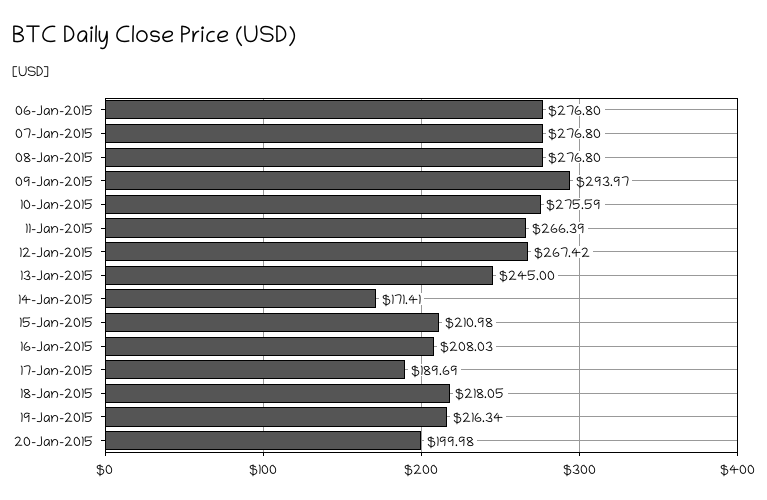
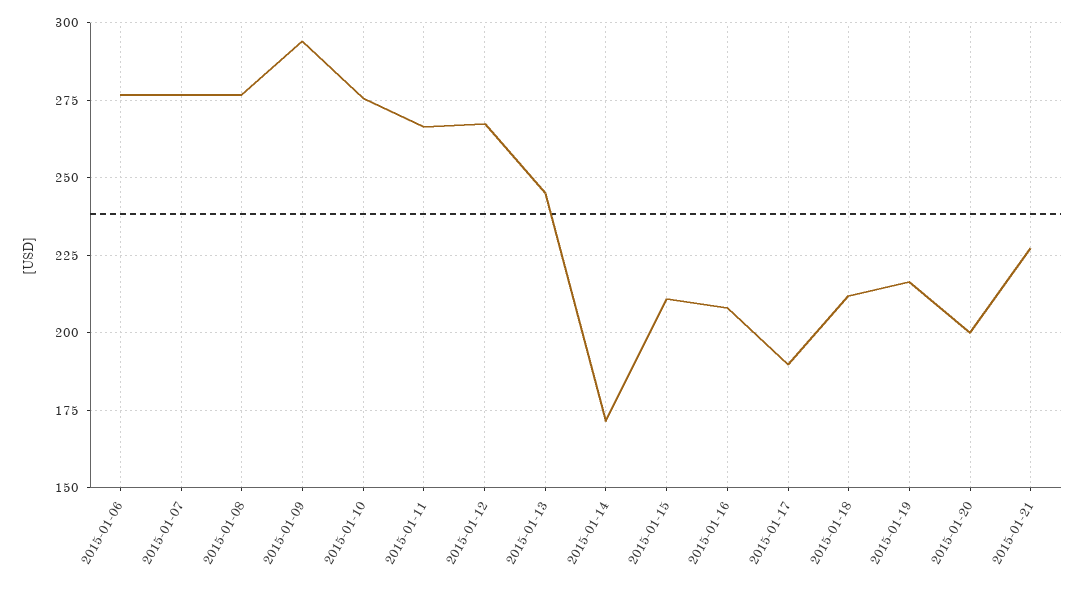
18-Jan-2015: 218.05 -> 212.5
2015-01-21: none -> 227.5

